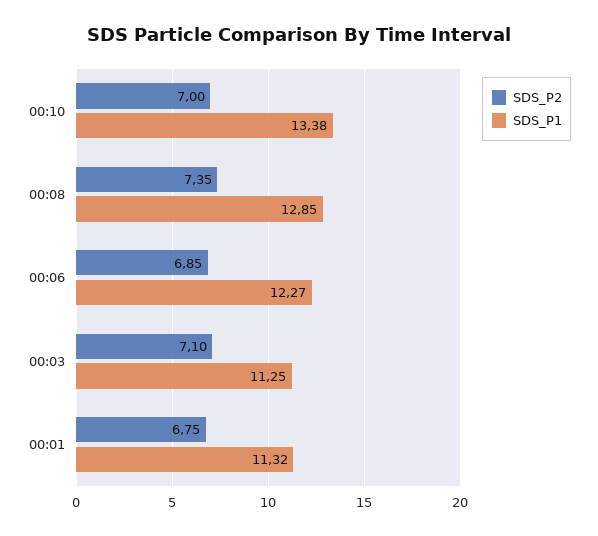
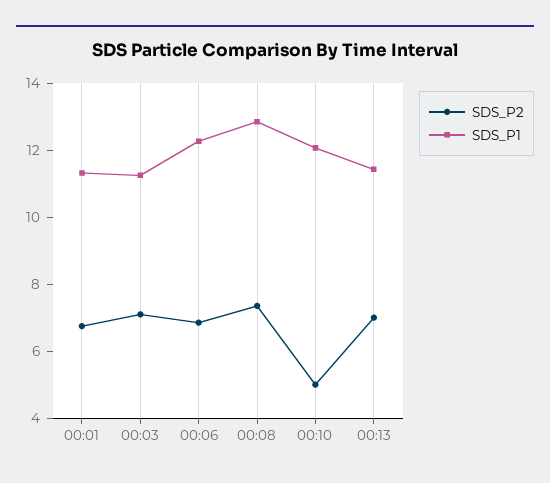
SDS_P2, 00:10: 7 -> 5
SDS_P1, 00:10: 13.38 -> 12
SDS_P2, 00:13: none -> 7
SDS_P1, 00:13: none -> 11.5

